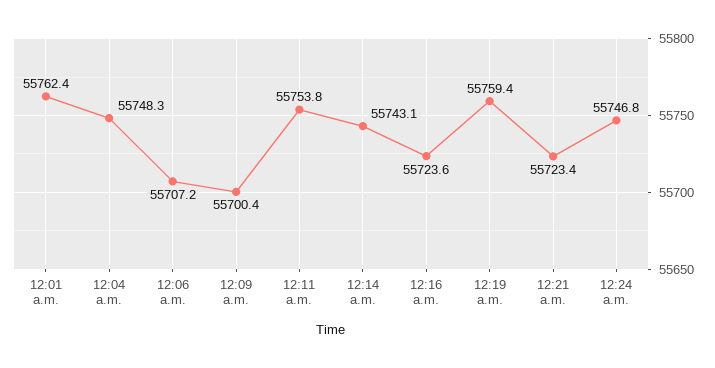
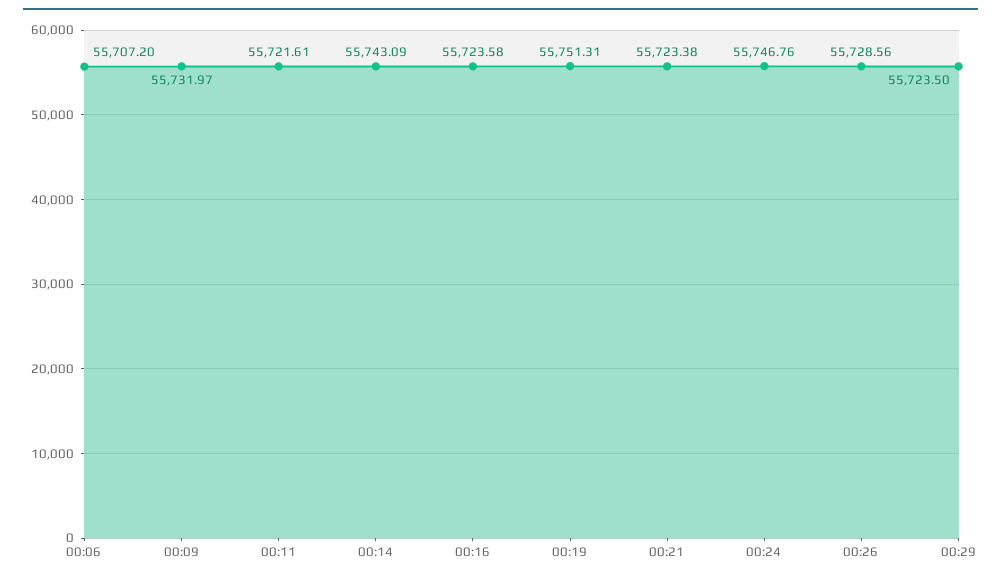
12:01 a.m.: 55762.4 -> none
12:04 a.m.: 55748.3 -> none
12:09 a.m.: 55700.4 -> 55731.97
12:11 a.m.: 55753.8 -> 55721.61
12:19 a.m.: 55759.4 -> 55751.31
00:26: none -> 55728.56
00:29: none -> 55723.5

